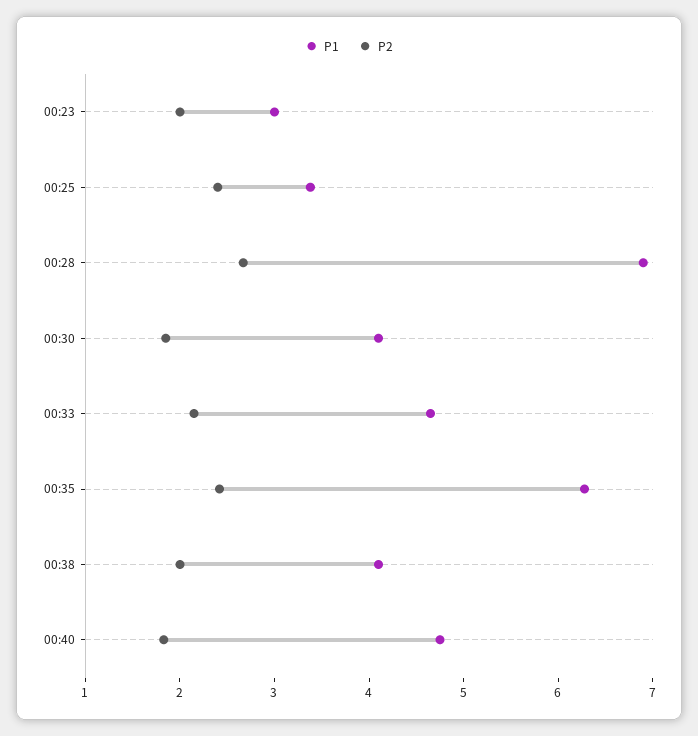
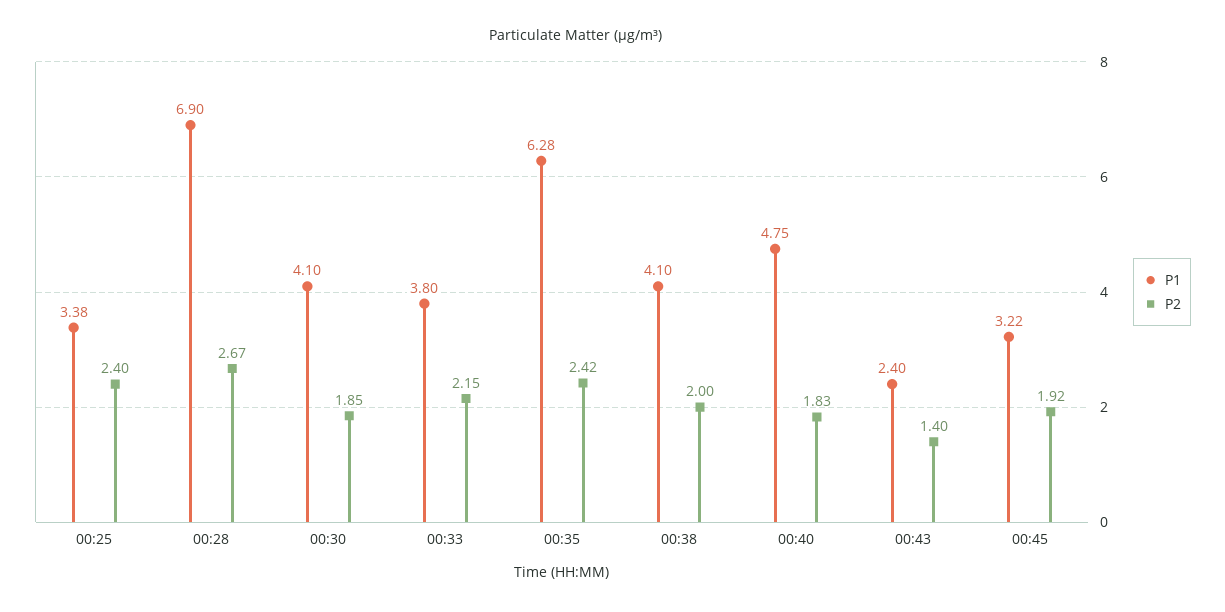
P1, 00:23: 3 -> none
P2, 00:23: 2 -> none
P1, 00:33: 4.6 -> 3.8
P1, 00:43: none -> 2.4
P2, 00:43: none -> 1.4
P1, 00:45: none -> 3.22
P2, 00:45: none -> 1.92

